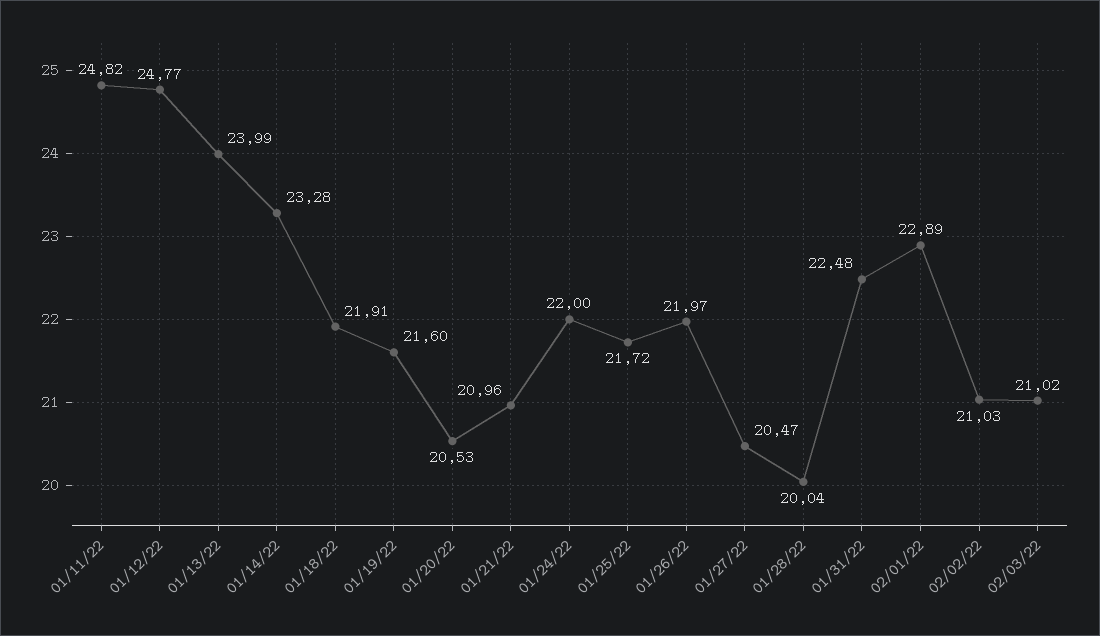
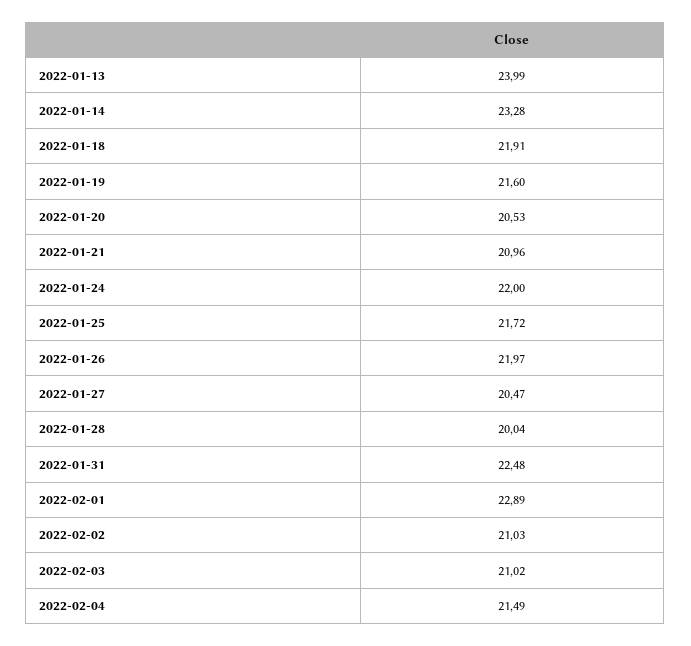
01/11/22: 24.82 -> none
01/12/22: 24.77 -> none
2022-02-04: none -> 21.49

